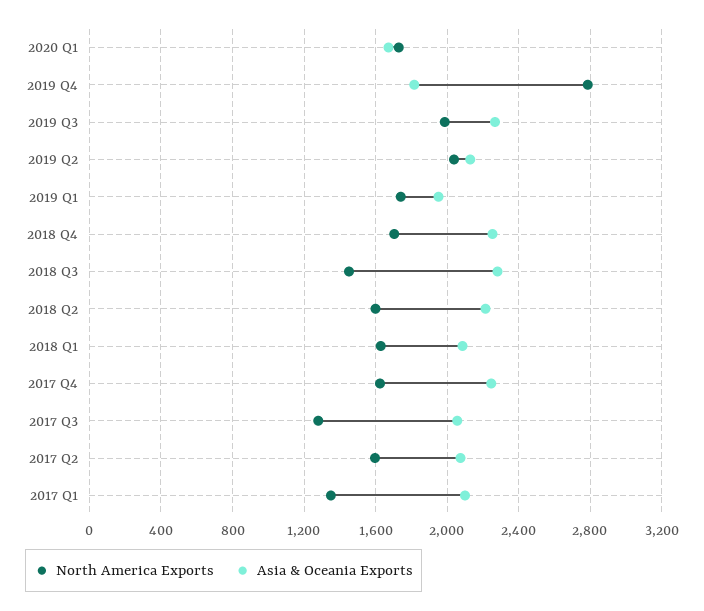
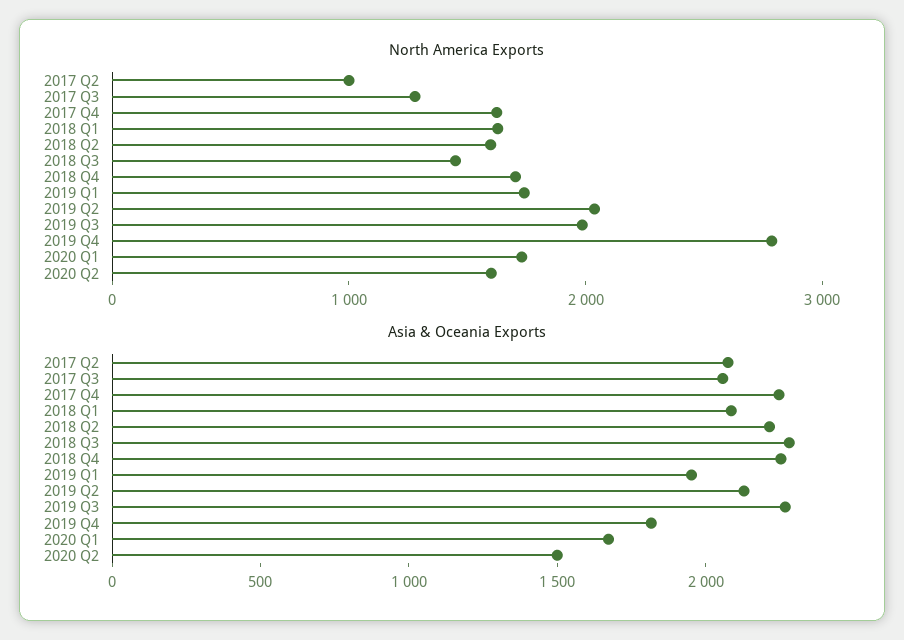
North America Exports, 2017 Q2: 1600 -> 1000
North America Exports, 2017 Q1: 1350 -> none
Asia & Oceania Exports, 2017 Q1: 2100 -> none
North America Exports, 2020 Q2: none -> 1600
Asia & Oceania Exports, 2020 Q2: none -> 1500

